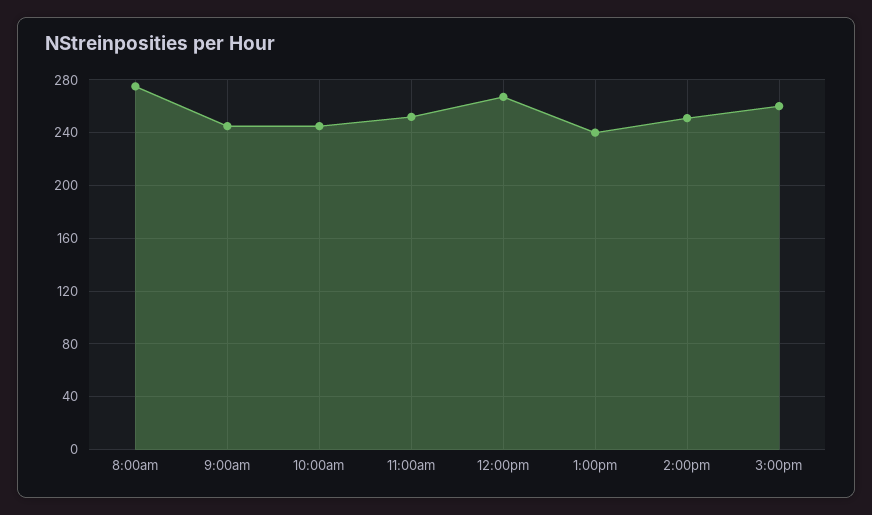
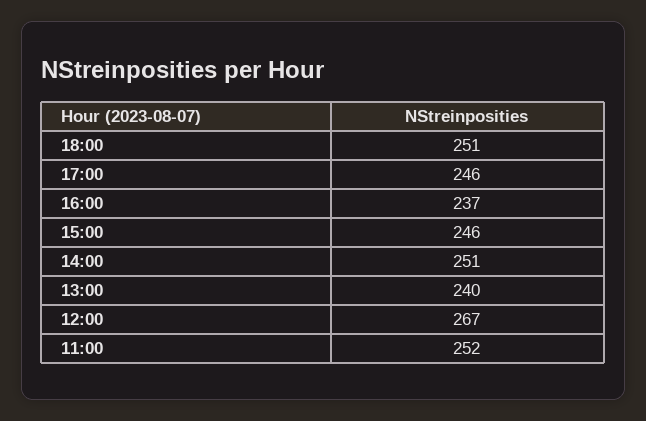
8:00am: 275 -> none
9:00am: 245 -> none
10:00am: 245 -> none
3:00pm: 260 -> 246
18:00: none -> 251
17:00: none -> 246
16:00: none -> 237

